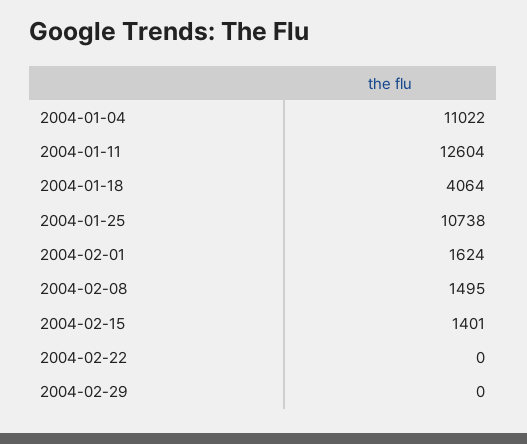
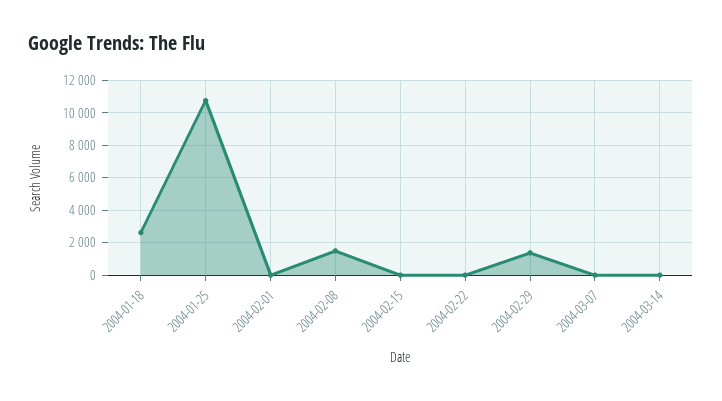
2004-01-04: 11022 -> none
2004-01-11: 12604 -> none
2004-01-18: 4064 -> 2500
2004-02-01: 1624 -> 0
2004-02-15: 1401 -> 0
2004-02-29: 0 -> 1500
2004-03-07: none -> 0
2004-03-14: none -> 0

